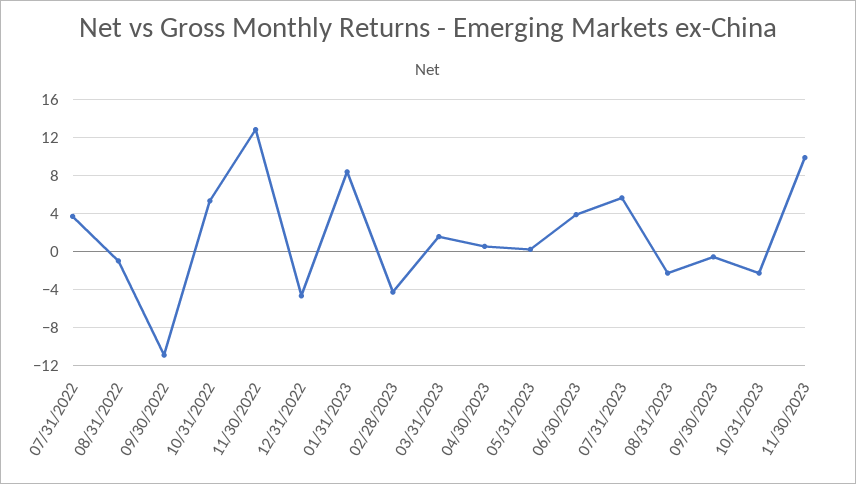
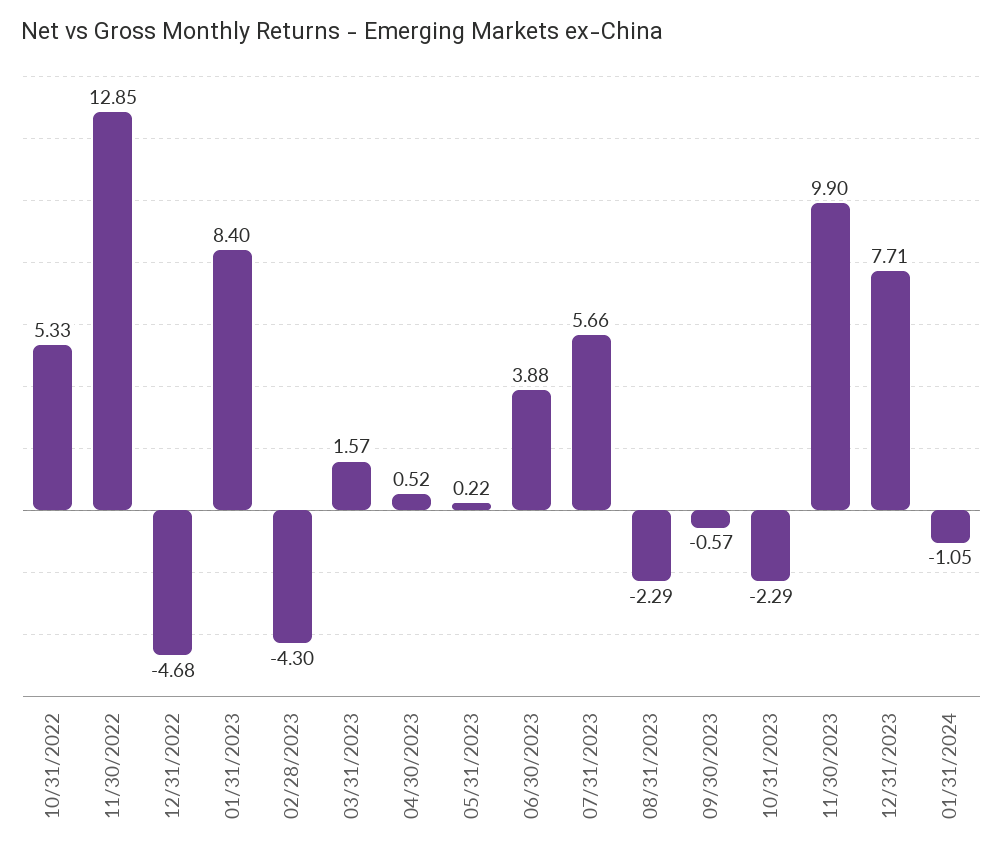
07/31/2022: 4 -> none
08/31/2022: -1 -> none
09/30/2022: -11 -> none
12/31/2023: none -> 7.71
01/31/2024: none -> -1.05

